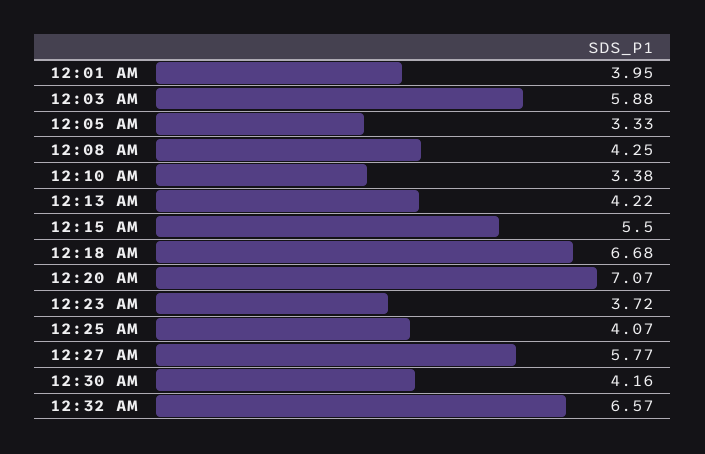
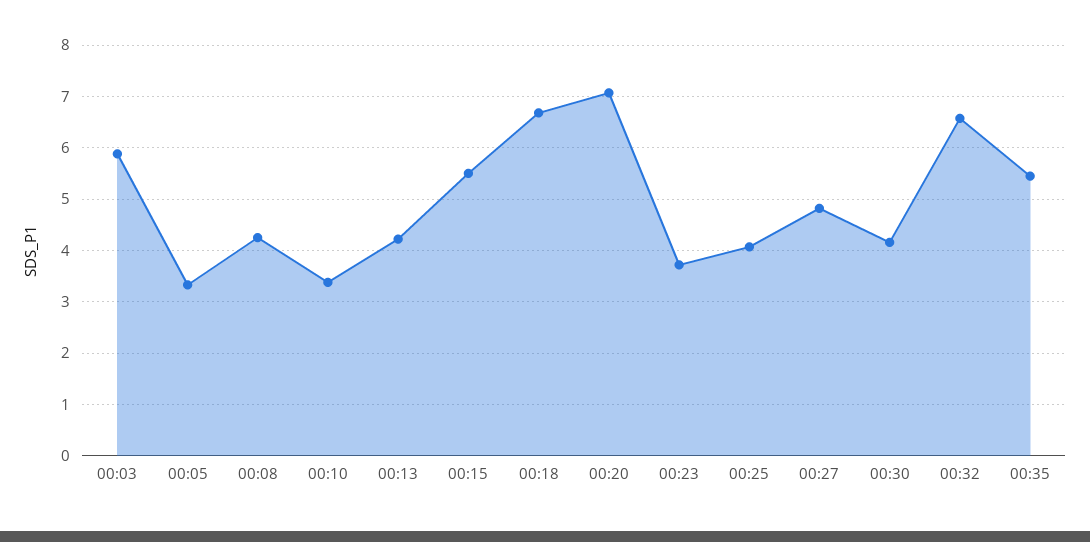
12:01 AM: 3.95 -> none
12:27 AM: 5.77 -> 4.8
00:35: none -> 5.4

